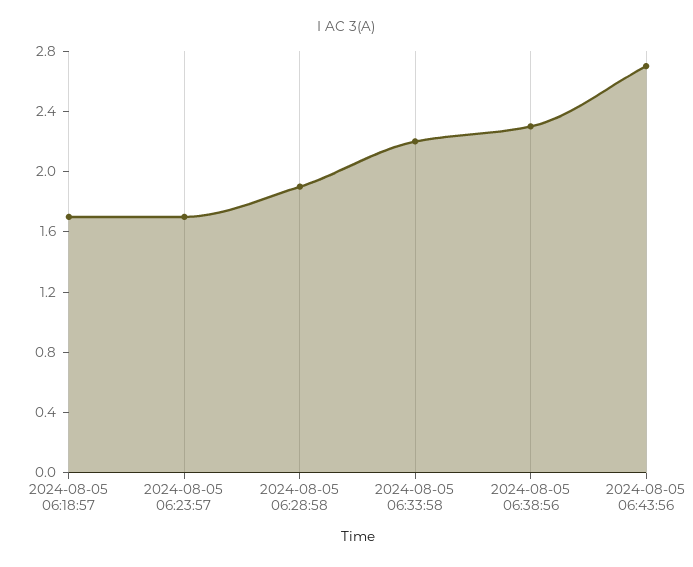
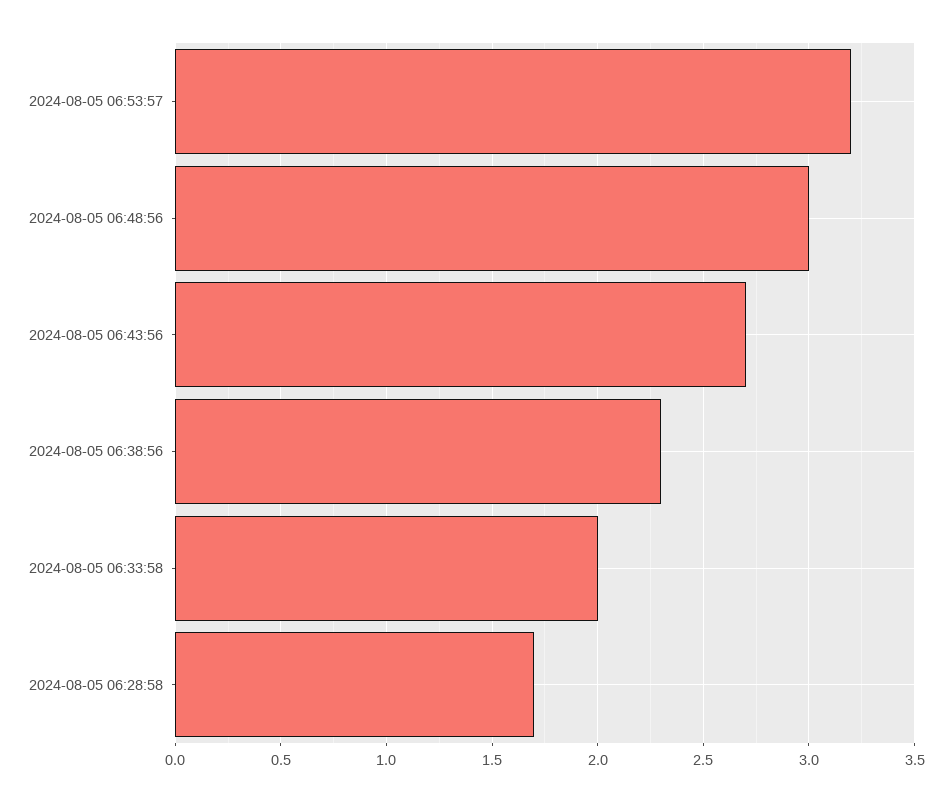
2024-08-05 06:18:57: 1.7 -> none
2024-08-05 06:23:57: 1.7 -> none
2024-08-05 06:28:58: 1.9 -> 1.7
2024-08-05 06:33:58: 2.2 -> 2
2024-08-05 06:53:57: none -> 3.2
2024-08-05 06:48:56: none -> 3

